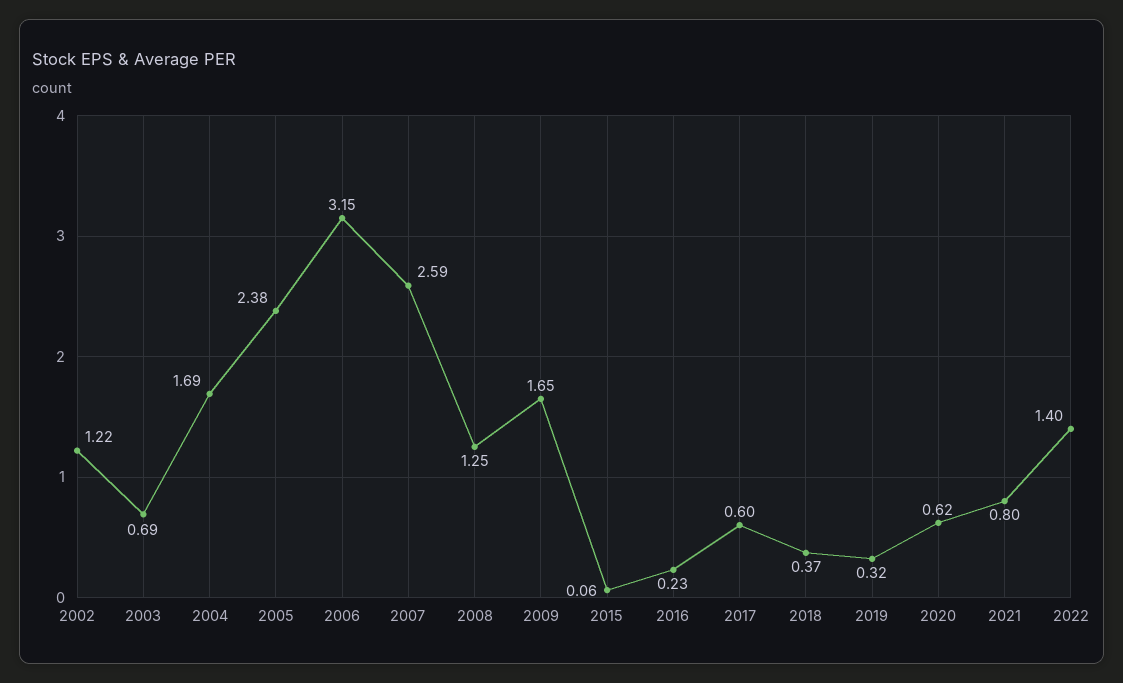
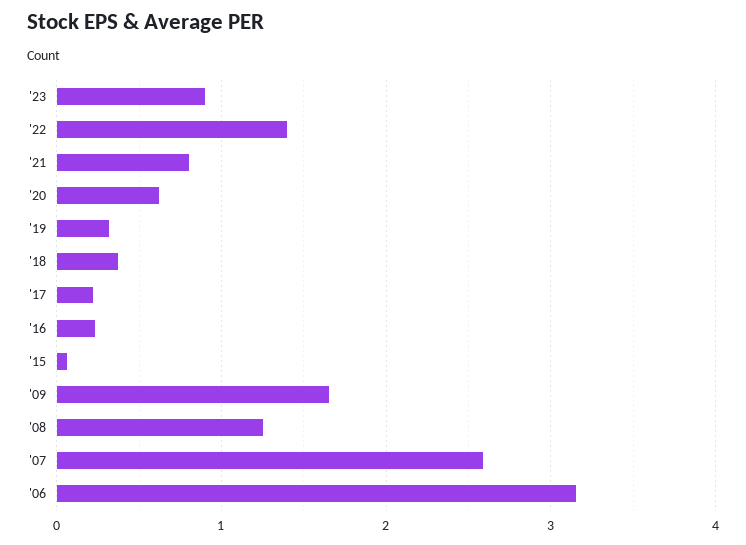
2002: 1.22 -> none
2003: 0.69 -> none
2004: 1.69 -> none
2005: 2.38 -> none
2017: 0.6 -> 0.2
'23: none -> 0.9

